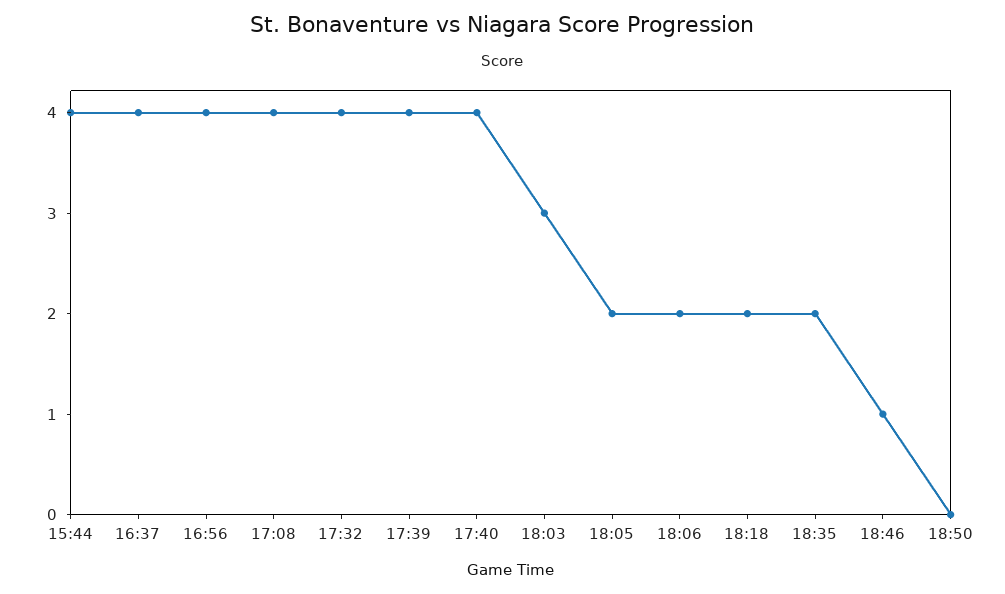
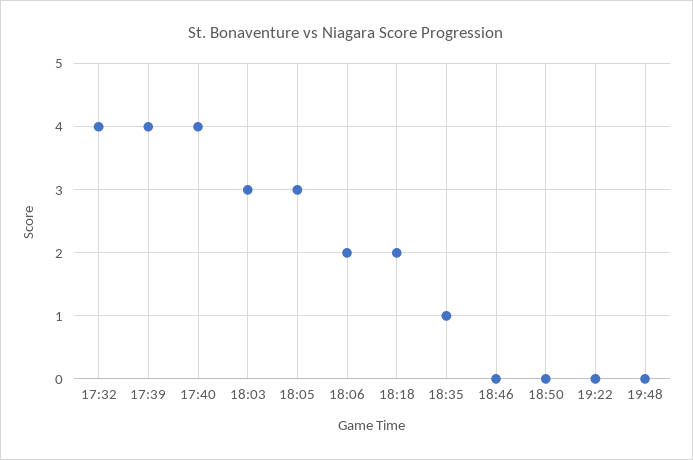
15:44: 4 -> none
16:37: 4 -> none
16:56: 4 -> none
17:08: 4 -> none
18:05: 2 -> 3
18:35: 2 -> 1
18:46: 1 -> 0
19:22: none -> 0
19:48: none -> 0

